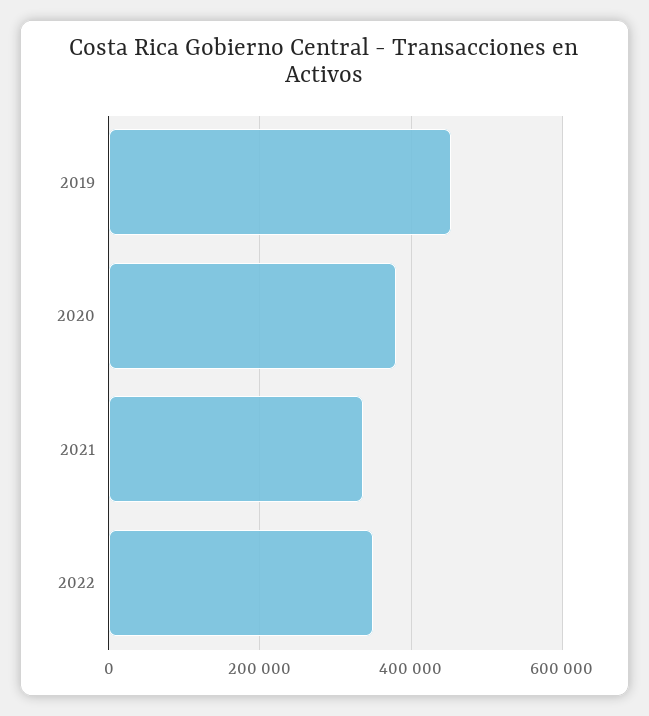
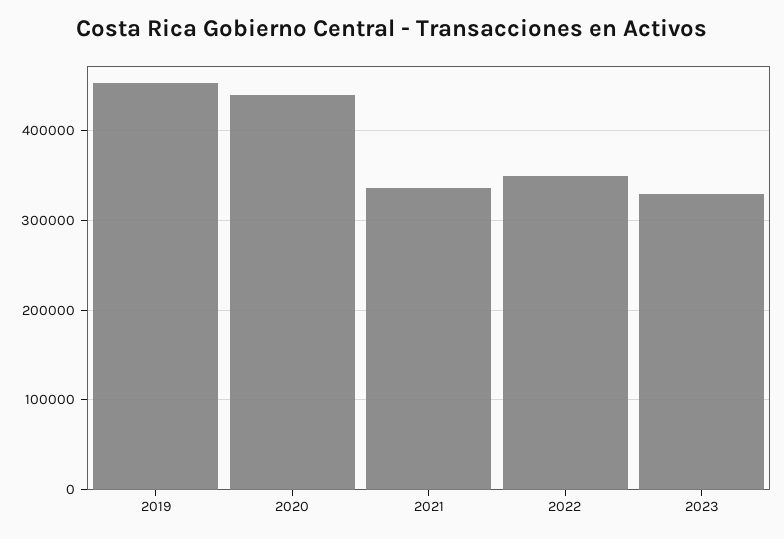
2020: 380000 -> 440000
2023: none -> 330000

